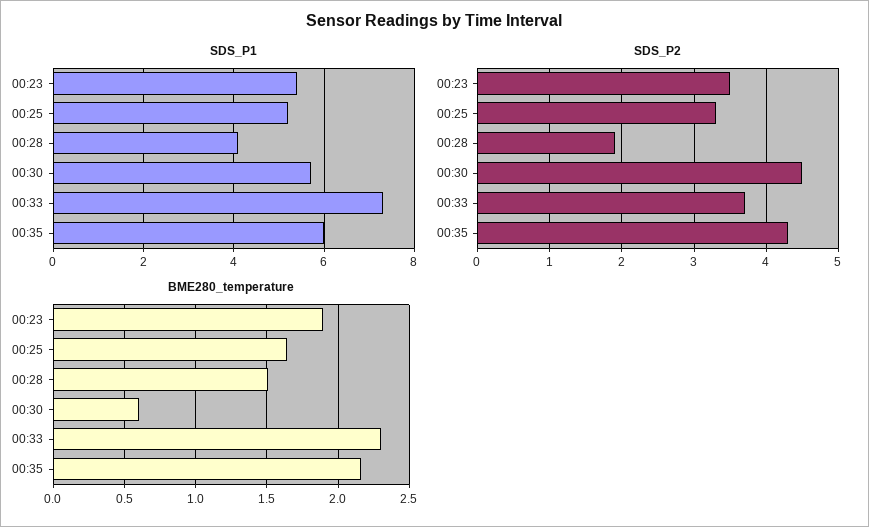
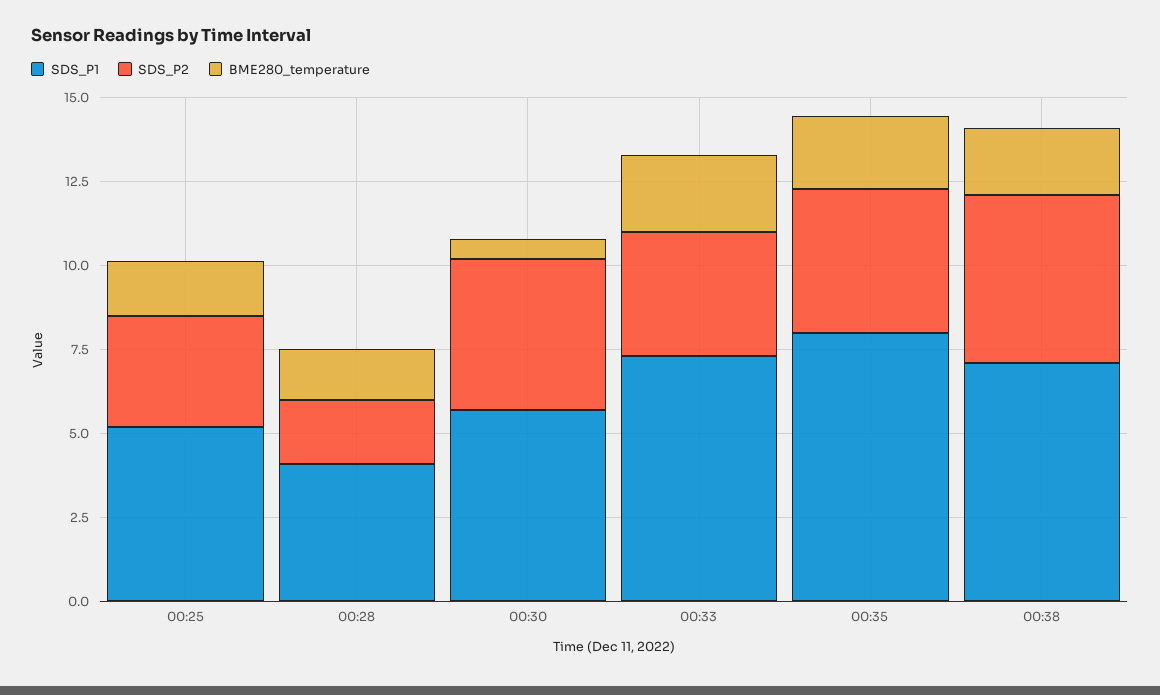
SDS_P1, 00:23: 5.5 -> none
SDS_P1, 00:35: 6 -> 8
SDS_P2, 00:23: 3.5 -> none
BME280_temperature, 00:23: 1.9 -> none
SDS_P1, 00:38: none -> 7
SDS_P2, 00:38: none -> 5
BME280_temperature, 00:38: none -> 2

